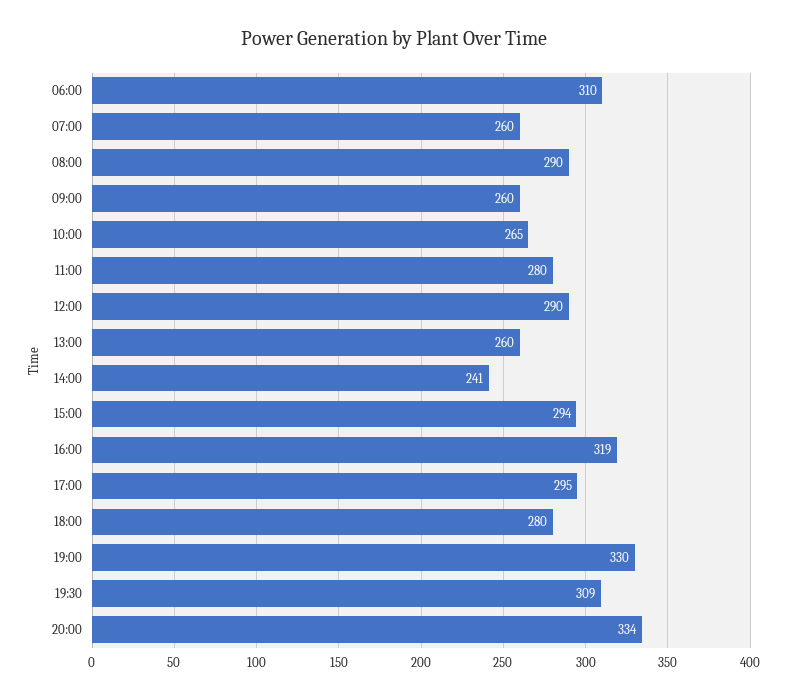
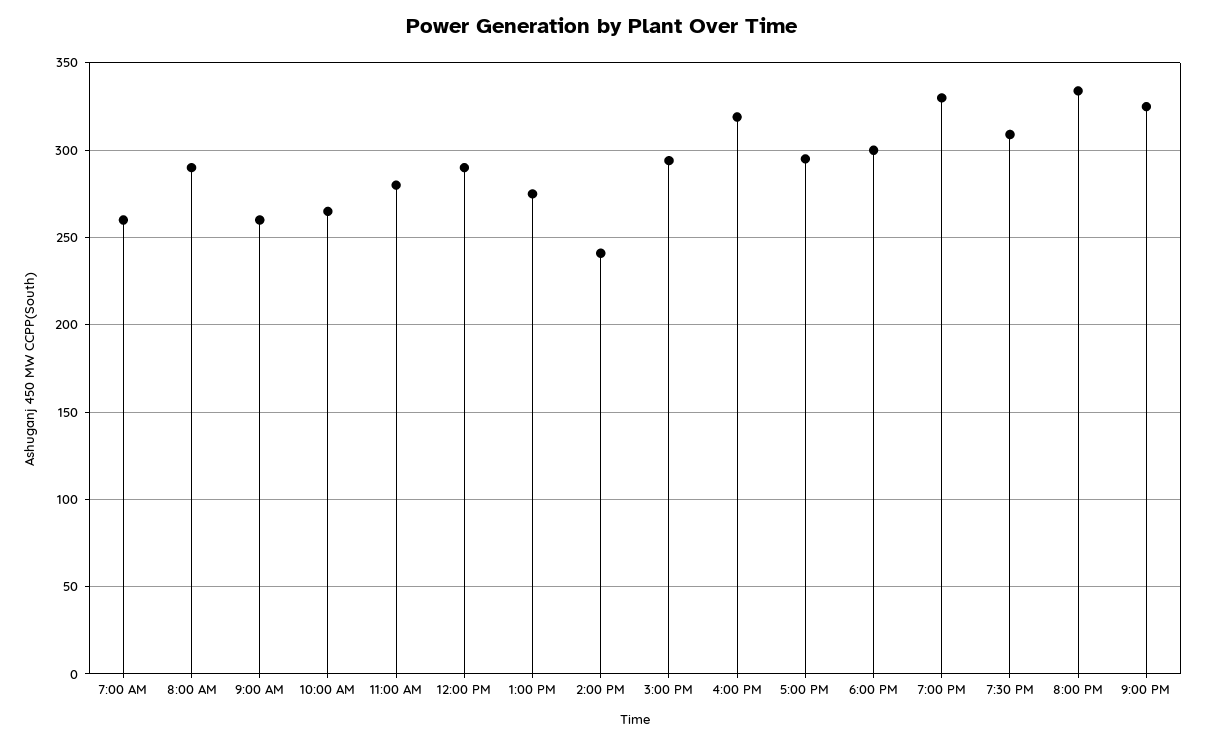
06:00: 310 -> none
13:00: 260 -> 275
18:00: 280 -> 300
9:00 PM: none -> 325

